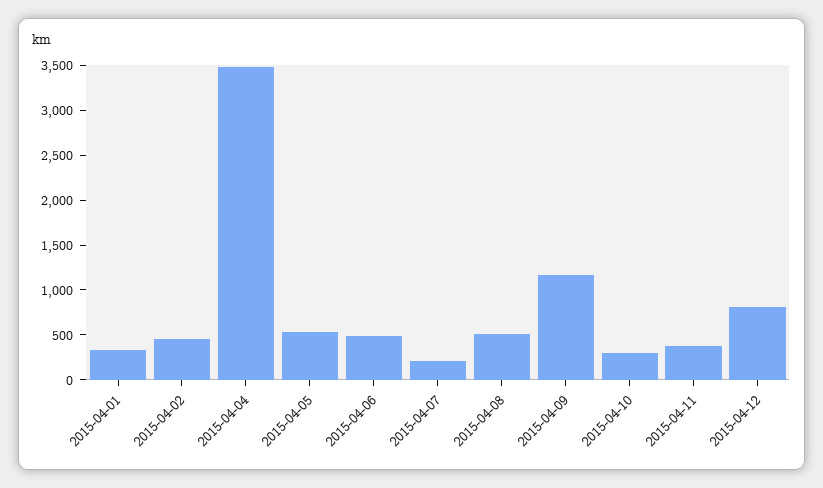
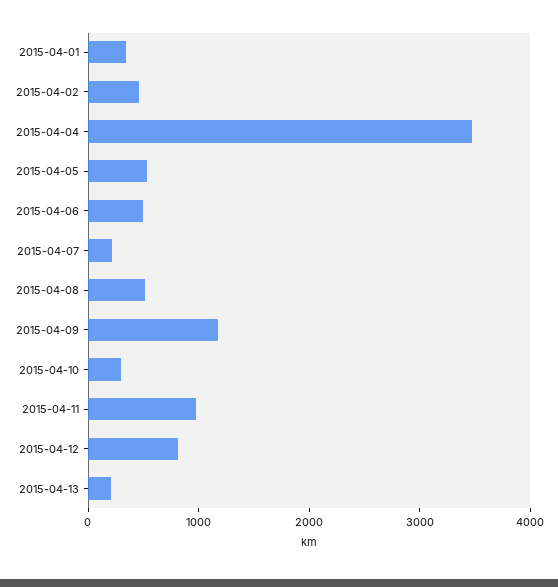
2015-04-11: 400 -> 1000
2015-04-13: none -> 200

